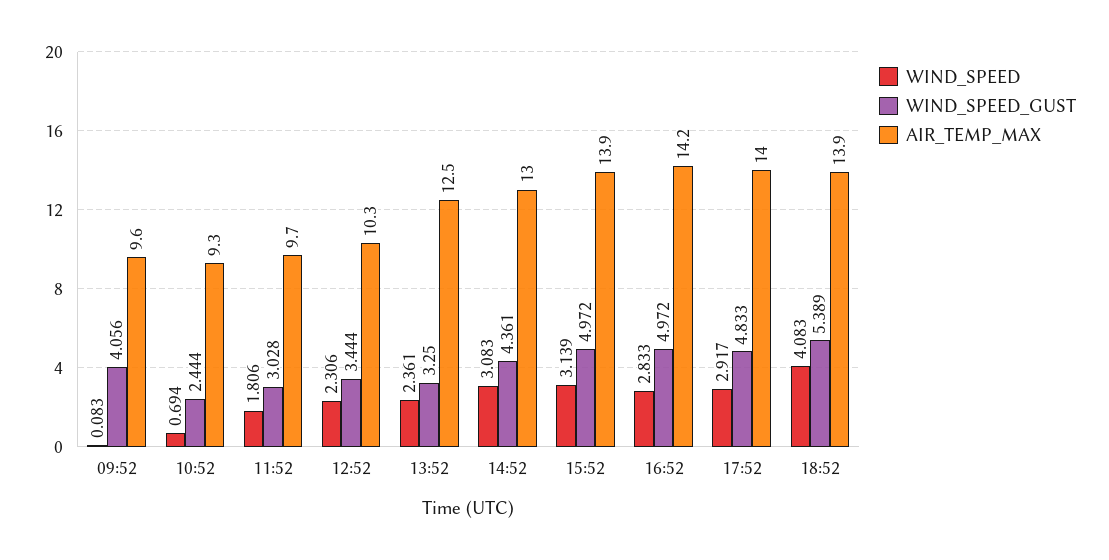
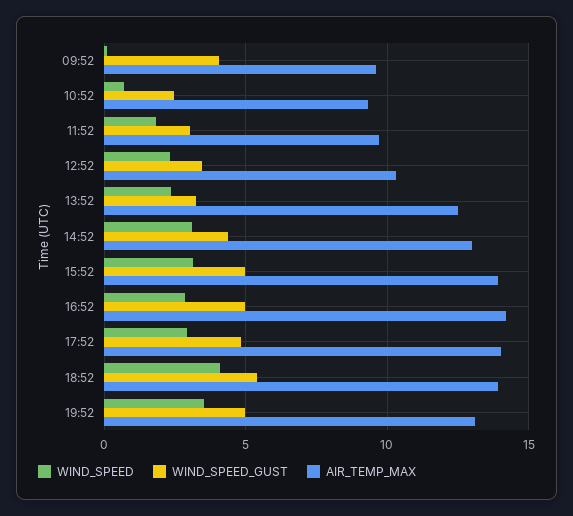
WIND_SPEED, 19:52: none -> 3.5
WIND_SPEED_GUST, 19:52: none -> 5
AIR_TEMP_MAX, 19:52: none -> 13

